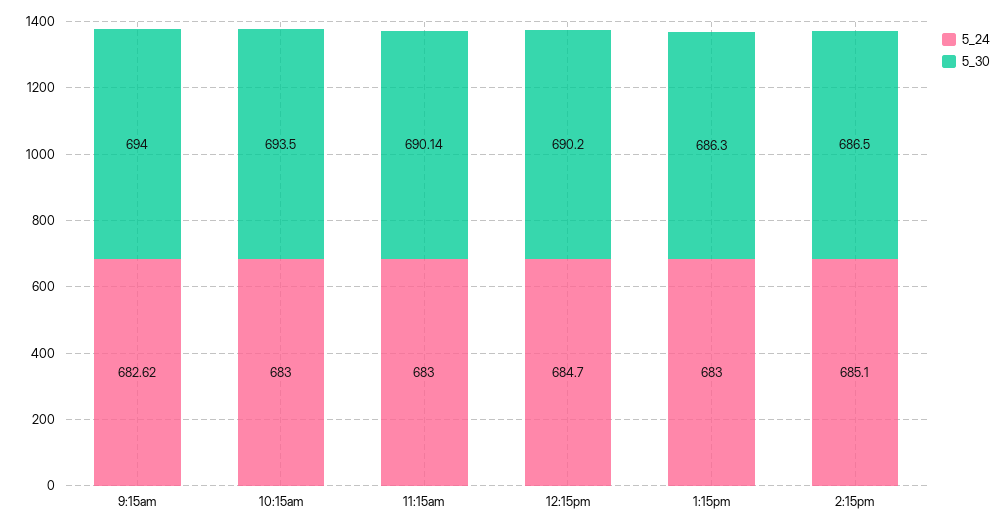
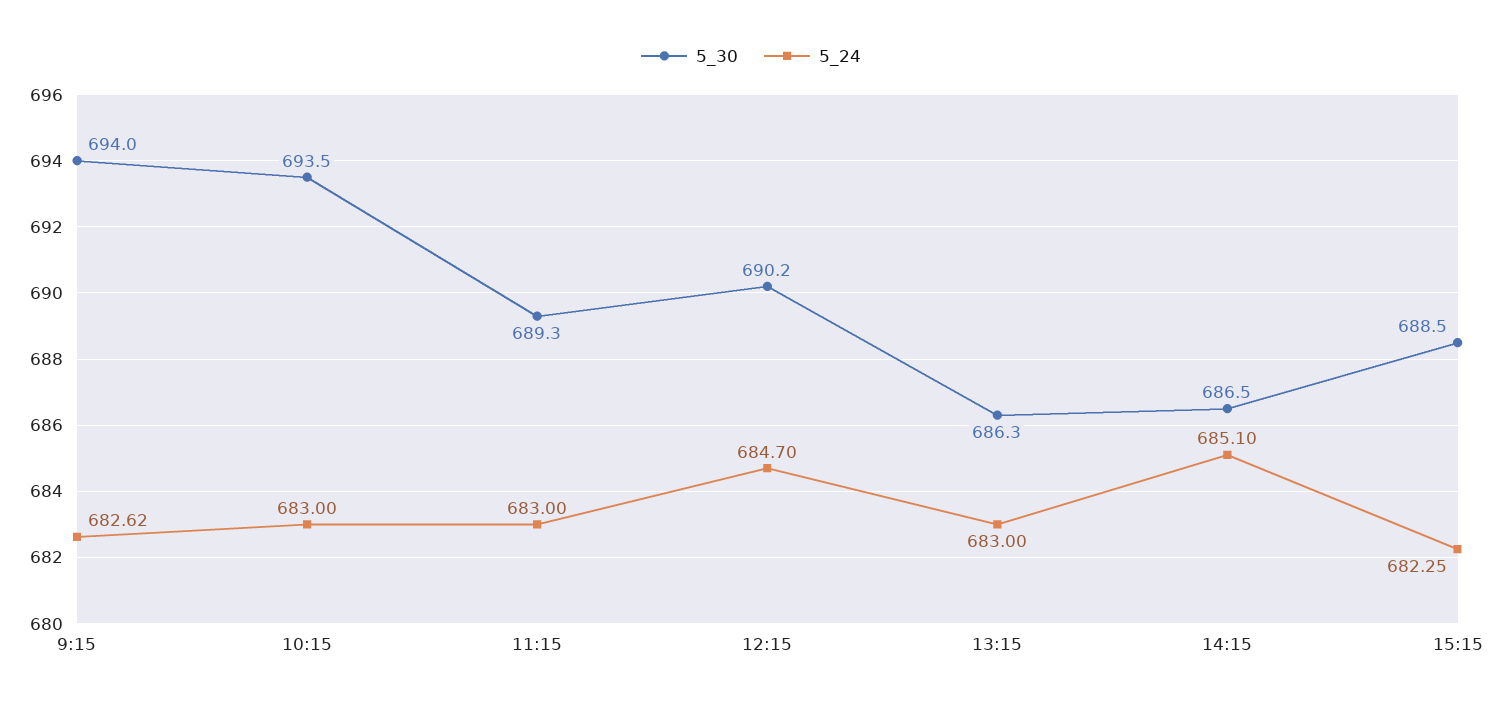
5_30, 11:15am: 690.14 -> 689.3
5_30, 15:15: none -> 688.5
5_24, 15:15: none -> 682.25

